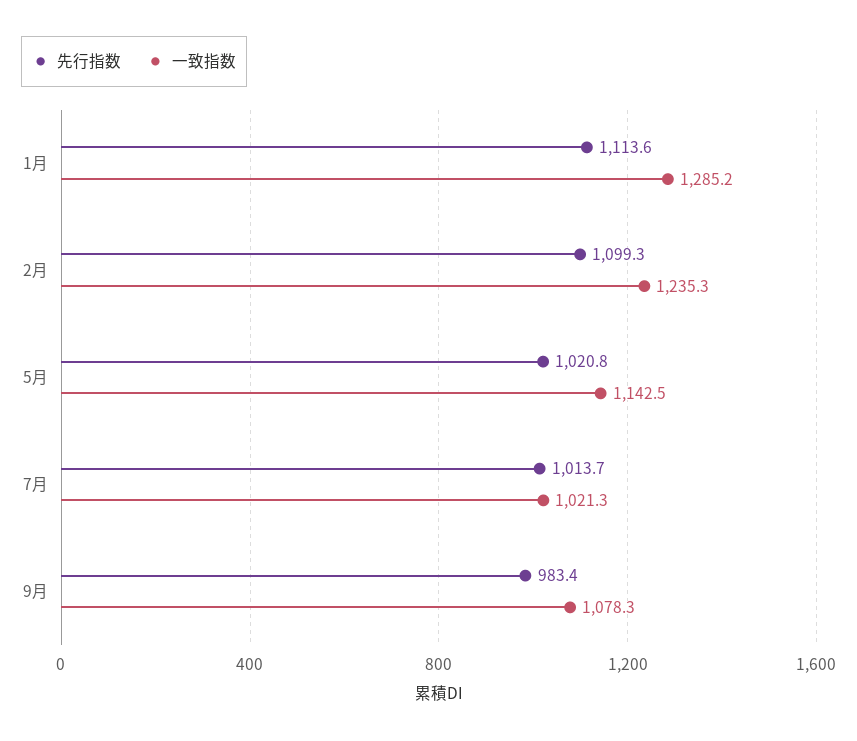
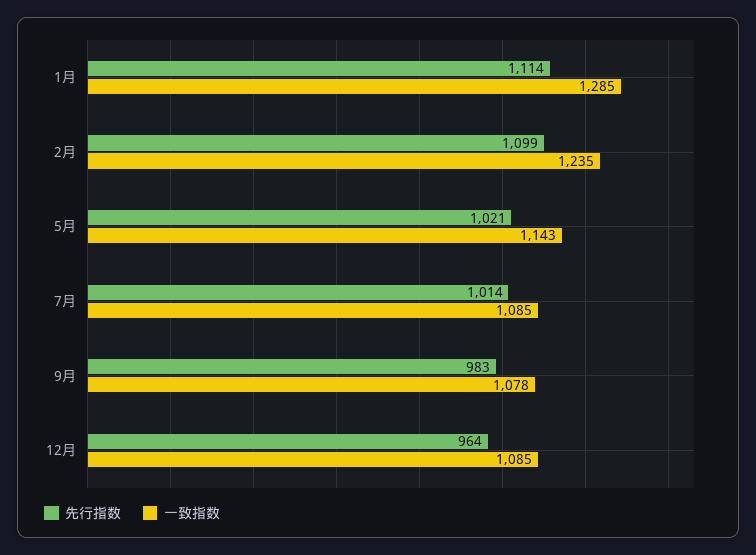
一致指数, 7月: 1021.3 -> 1085
先行指数, 12月: none -> 964
一致指数, 12月: none -> 1085

